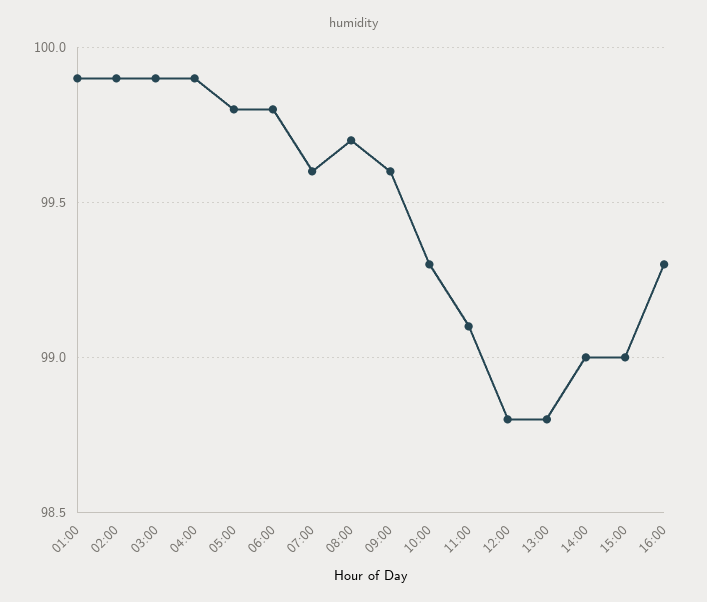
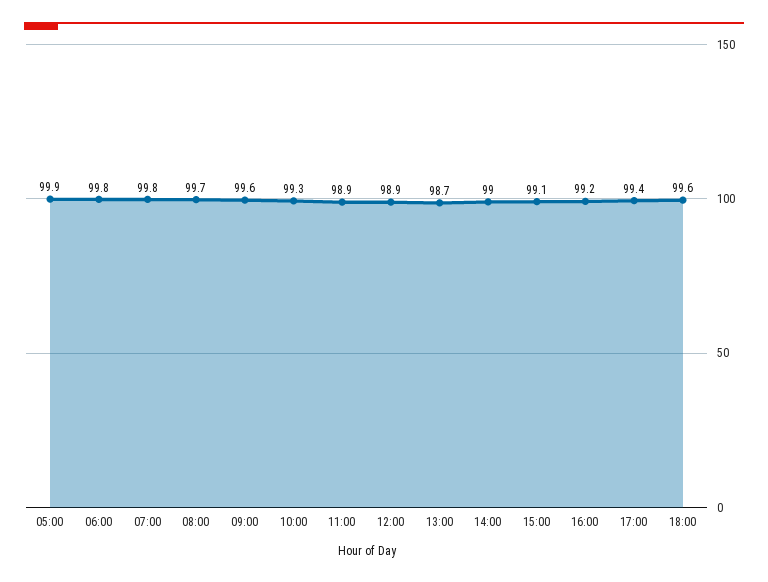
01:00: 99.9 -> none
02:00: 99.9 -> none
03:00: 99.9 -> none
04:00: 99.9 -> none
05:00: 99.8 -> 99.9
07:00: 99.6 -> 99.8
11:00: 99.1 -> 98.9
12:00: 98.8 -> 98.9
13:00: 98.8 -> 98.7
15:00: 99 -> 99.1
16:00: 99.3 -> 99.2
17:00: none -> 99.4
18:00: none -> 99.6

